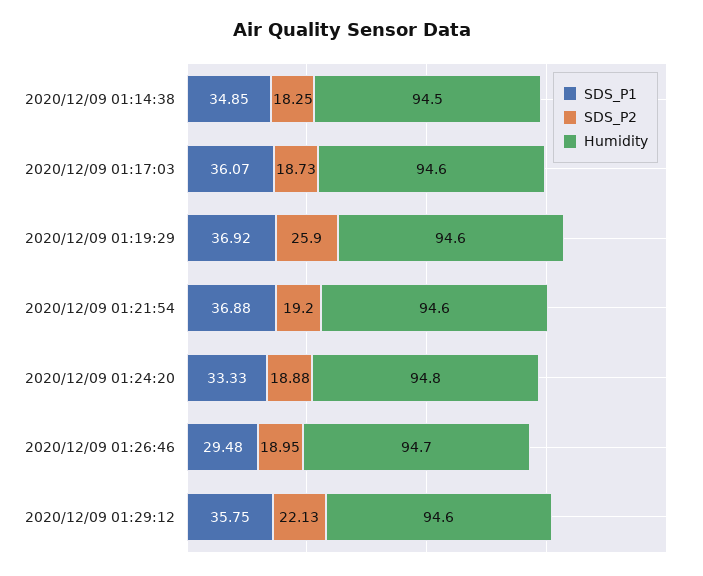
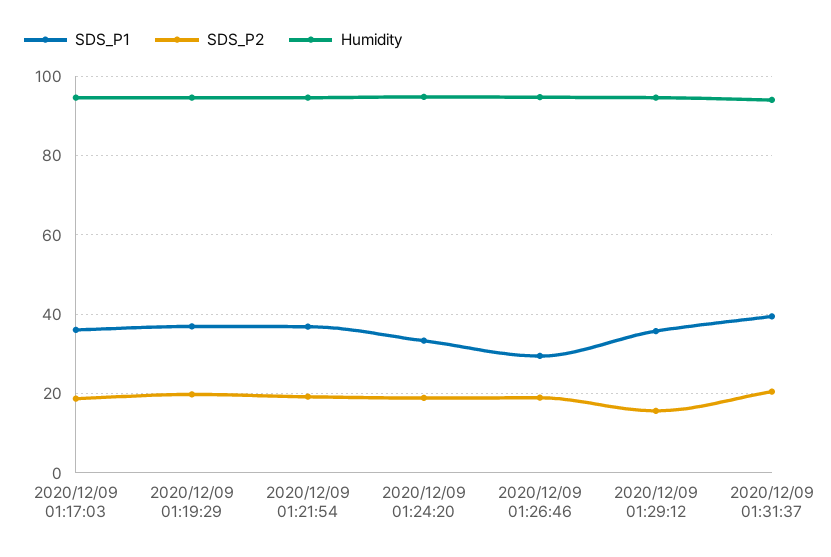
SDS_P1, 2020/12/09 01:14:38: 34.85 -> none
SDS_P2, 2020/12/09 01:14:38: 18.25 -> none
Humidity, 2020/12/09 01:14:38: 94.5 -> none
SDS_P2, 2020/12/09 01:19:29: 25.9 -> 20
SDS_P2, 2020/12/09 01:29:12: 22.13 -> 16
SDS_P1, 2020/12/09 01:31:37: none -> 40
SDS_P2, 2020/12/09 01:31:37: none -> 20
Humidity, 2020/12/09 01:31:37: none -> 94

